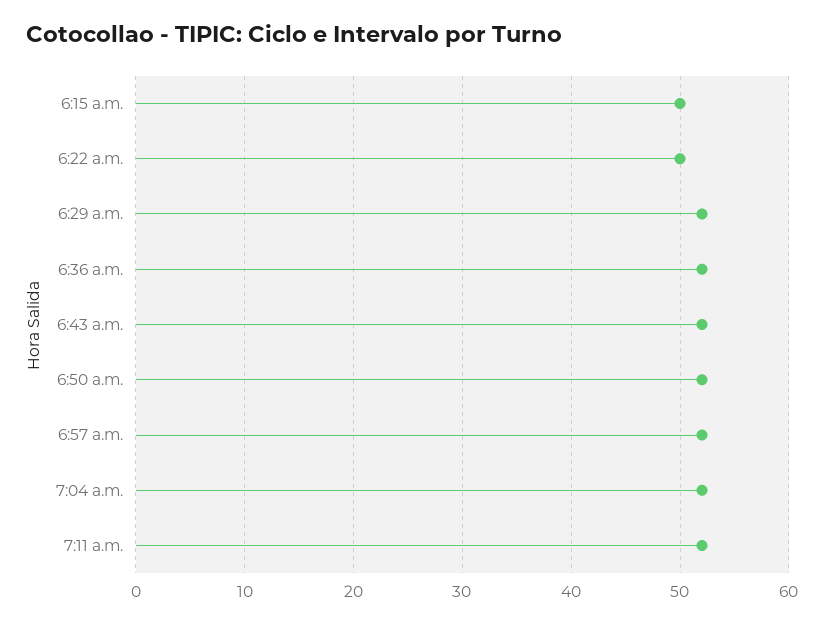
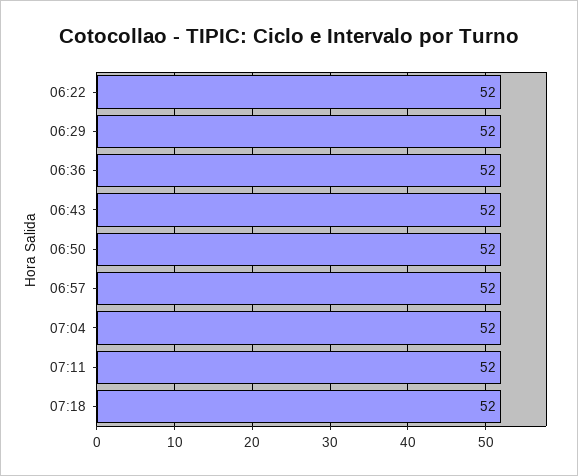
6:15 a.m.: 50 -> none
6:22 a.m.: 50 -> 52
07:18: none -> 52

